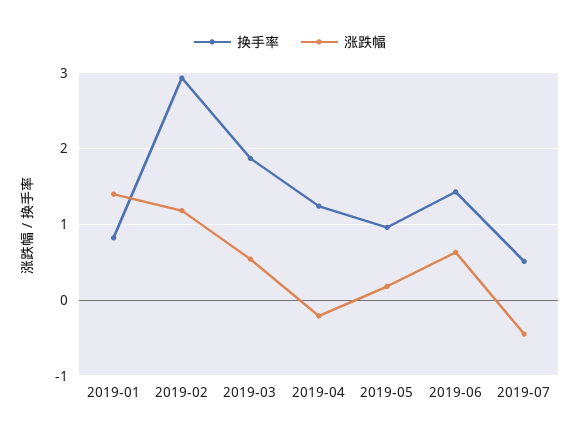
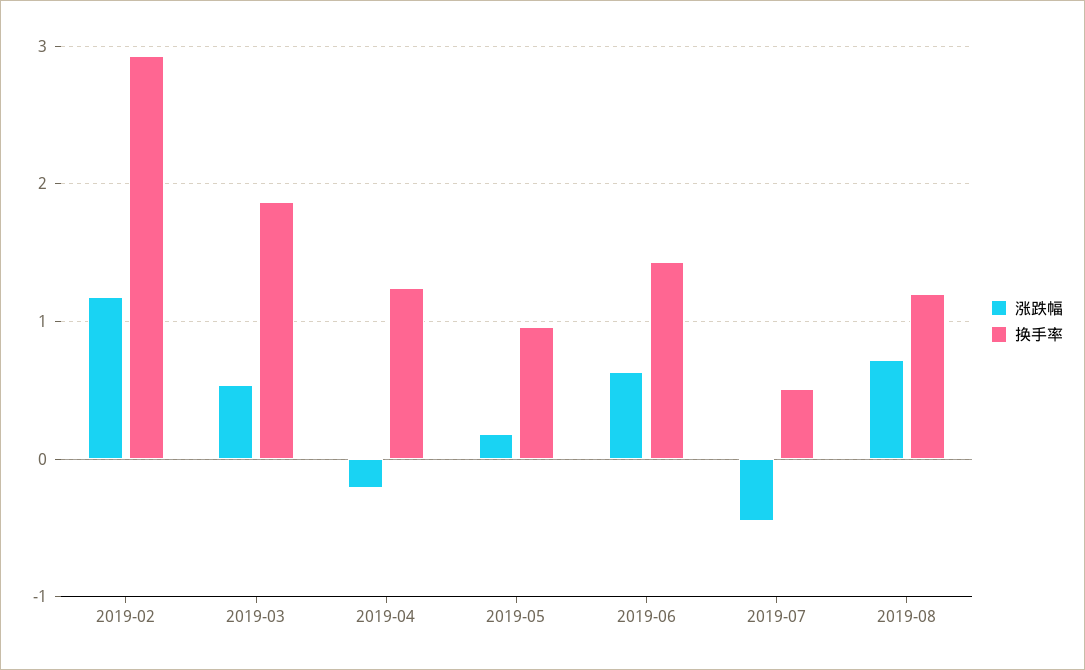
换手率, 2019-01: 0.8 -> none
涨跌幅, 2019-01: 1.4 -> none
涨跌幅, 2019-08: none -> 0.7
换手率, 2019-08: none -> 1.2

